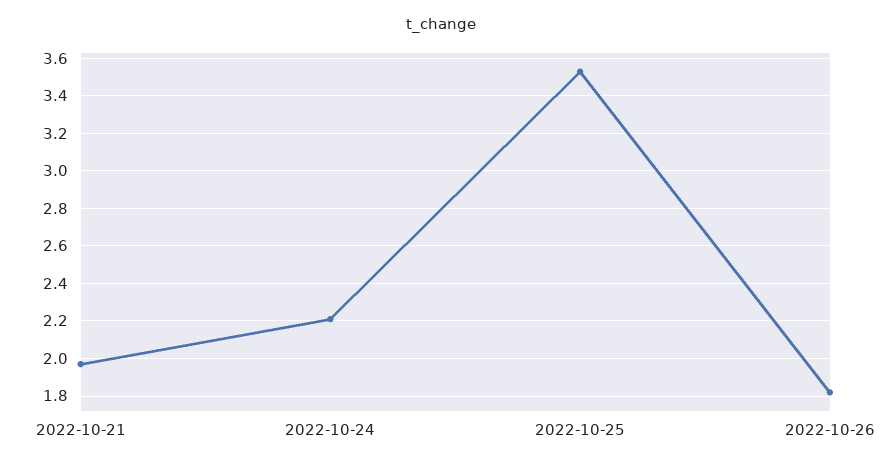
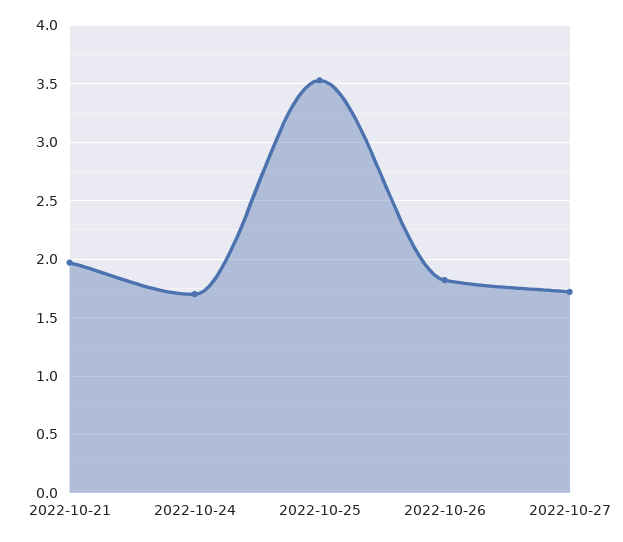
2022-10-24: 2.2 -> 1.7
2022-10-27: none -> 1.7

